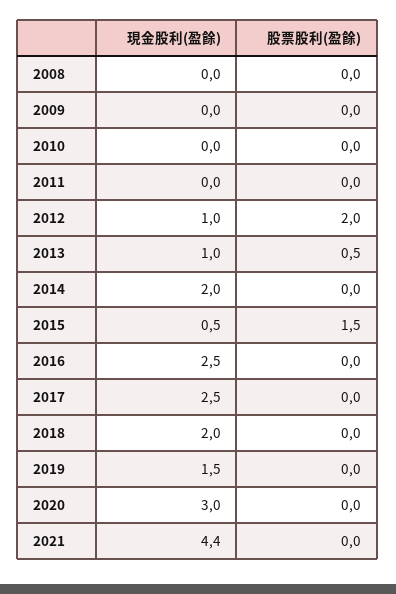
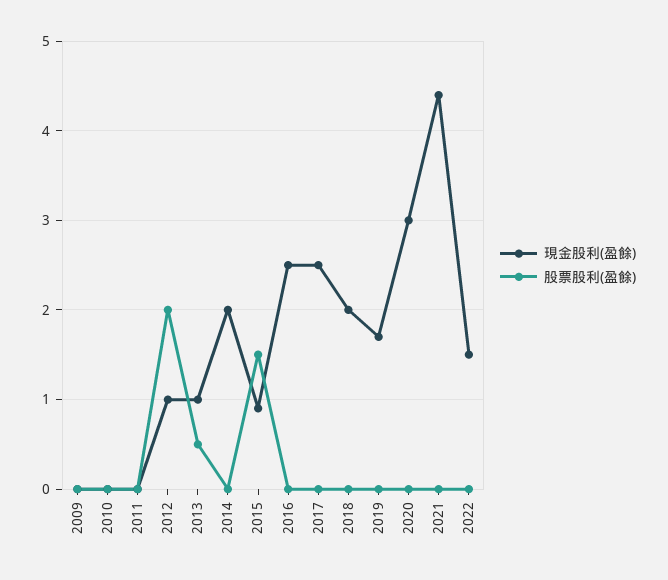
現金股利(盈餘), 2008: 0 -> none
股票股利(盈餘), 2008: 0 -> none
現金股利(盈餘), 2015: 0.5 -> 0.9
現金股利(盈餘), 2019: 1.5 -> 1.7
現金股利(盈餘), 2022: none -> 1.5
股票股利(盈餘), 2022: none -> 0

